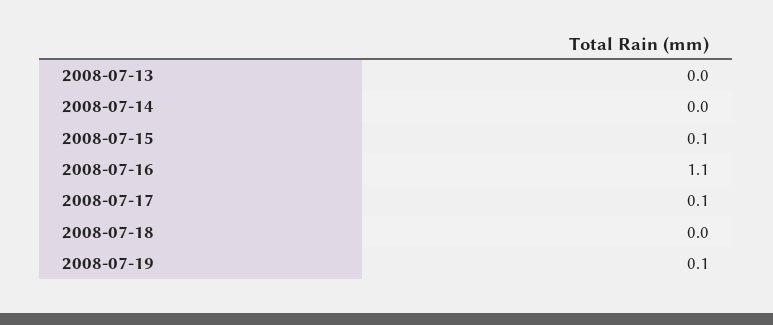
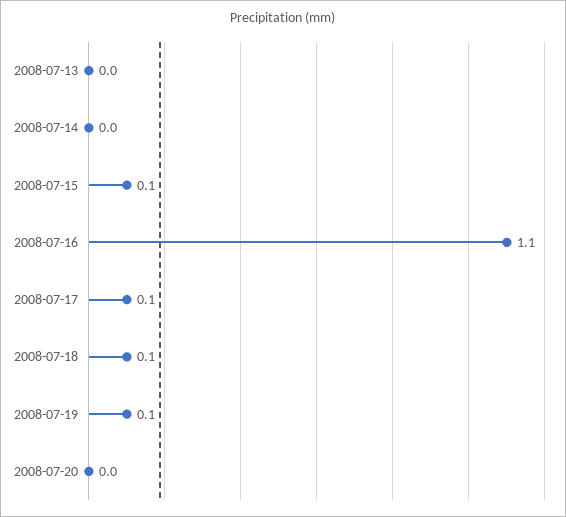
2008-07-18: 0 -> 0.1
2008-07-20: none -> 0

